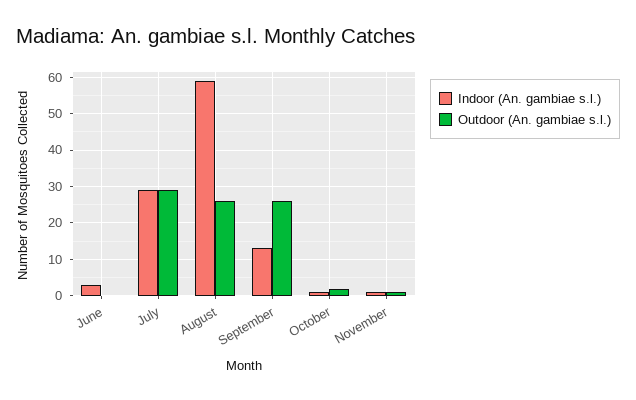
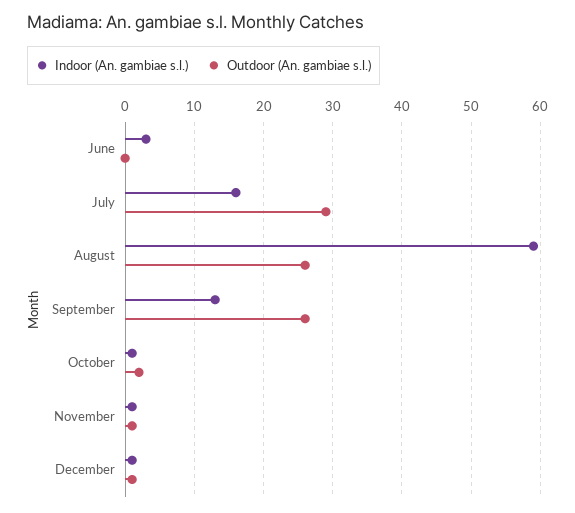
Indoor (An. gambiae s.l.), July: 30 -> 16
Indoor (An. gambiae s.l.), December: none -> 1
Outdoor (An. gambiae s.l.), December: none -> 1

